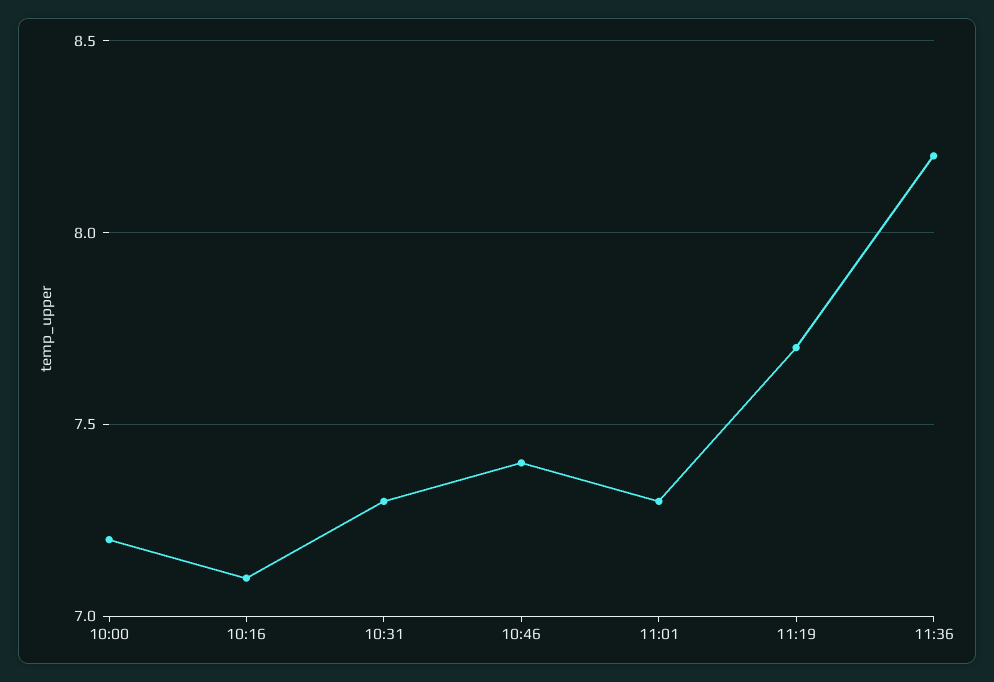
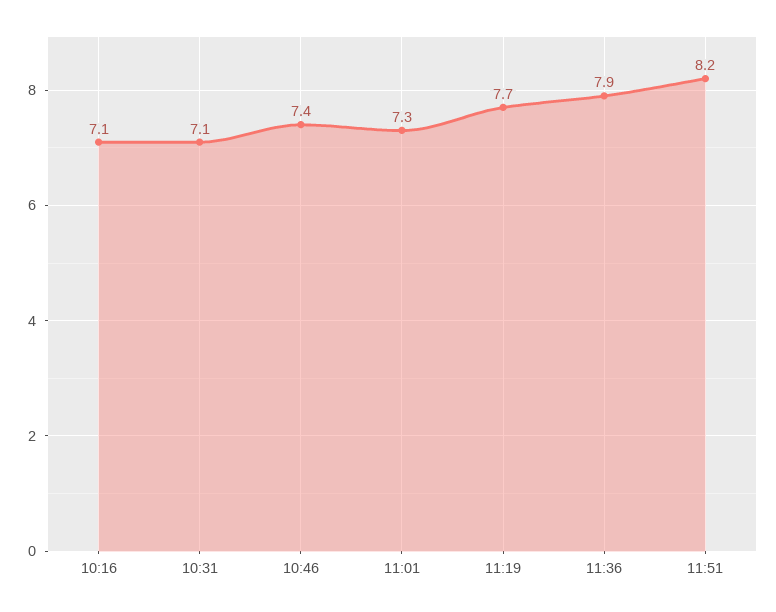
10:00: 7.2 -> none
10:31: 7.3 -> 7.1
11:36: 8.2 -> 7.9
11:51: none -> 8.2

